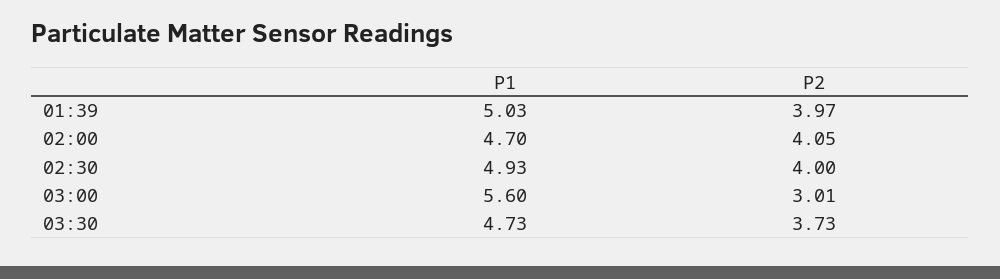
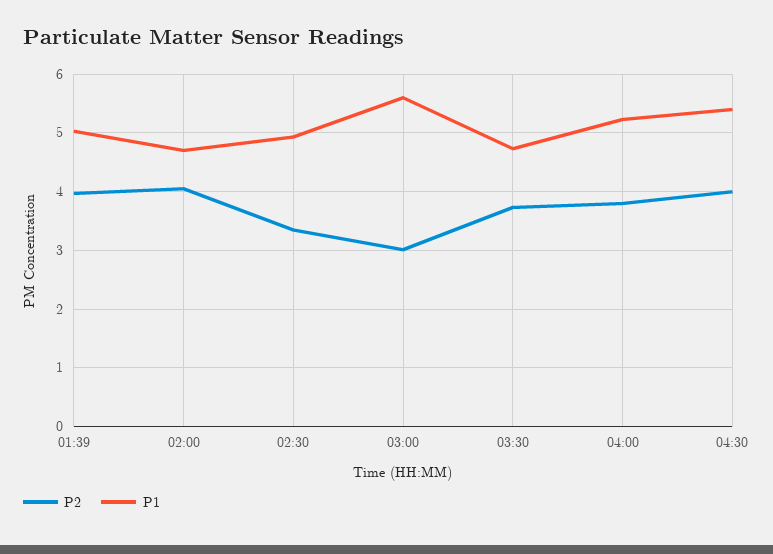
P2, 02:30: 4 -> 3.4
P2, 04:00: none -> 3.8
P1, 04:00: none -> 5.2
P2, 04:30: none -> 4
P1, 04:30: none -> 5.4

